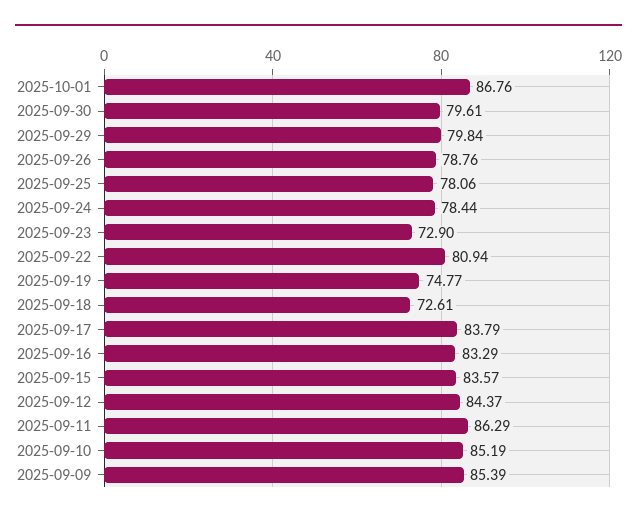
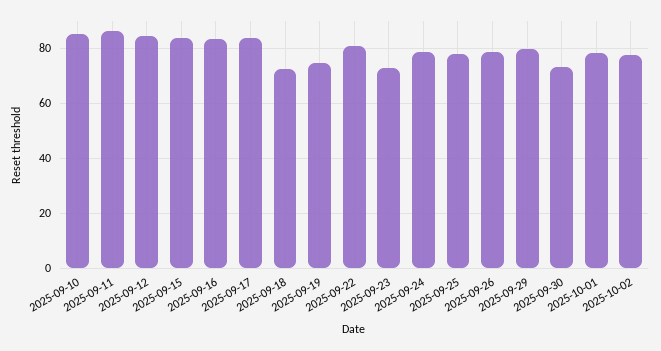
2025-10-01: 86.76 -> 77.5
2025-09-30: 79.61 -> 72.5
2025-09-09: 85.39 -> none
2025-10-02: none -> 77.5

